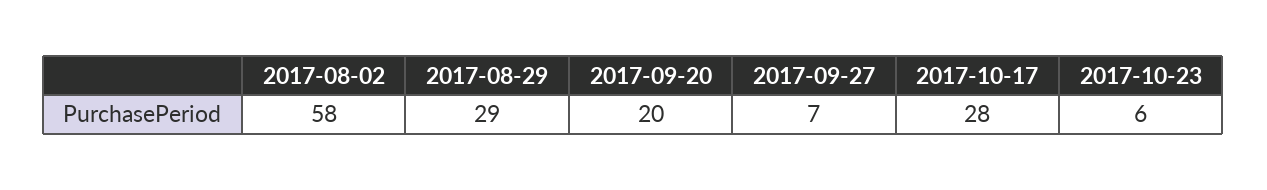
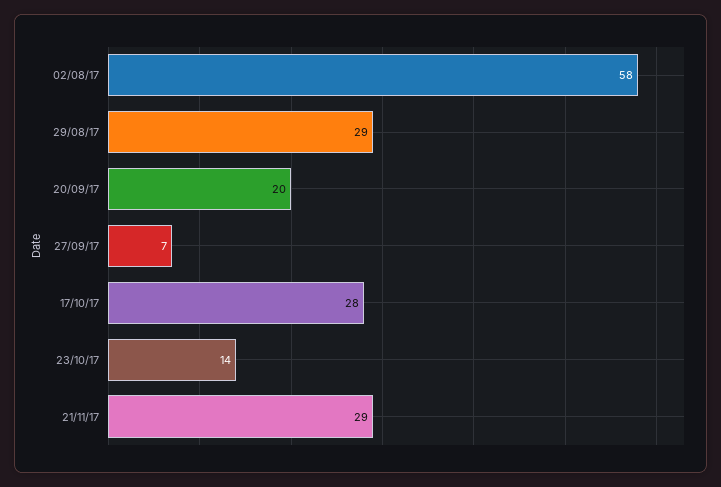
2017-10-23: 6 -> 14
21/11/17: none -> 29

